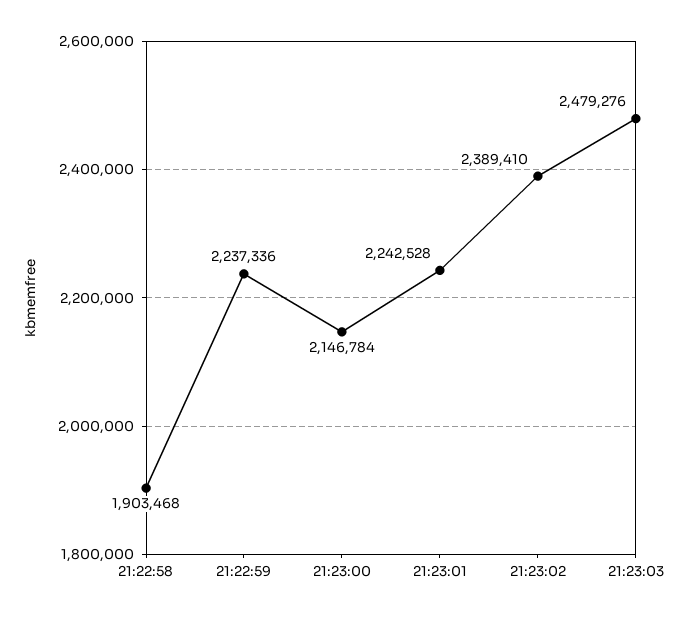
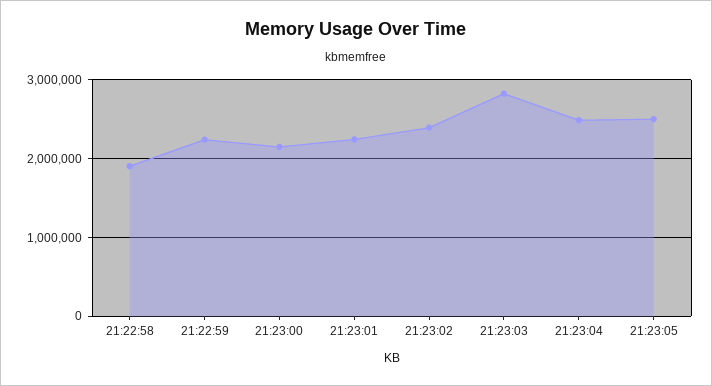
21:23:03: 2479276 -> 2800000
21:23:04: none -> 2500000
21:23:05: none -> 2500000

